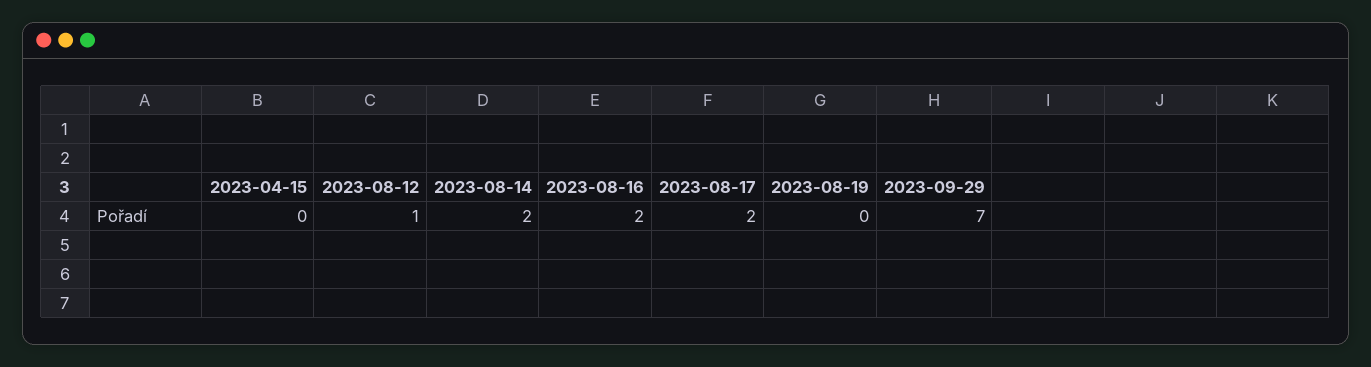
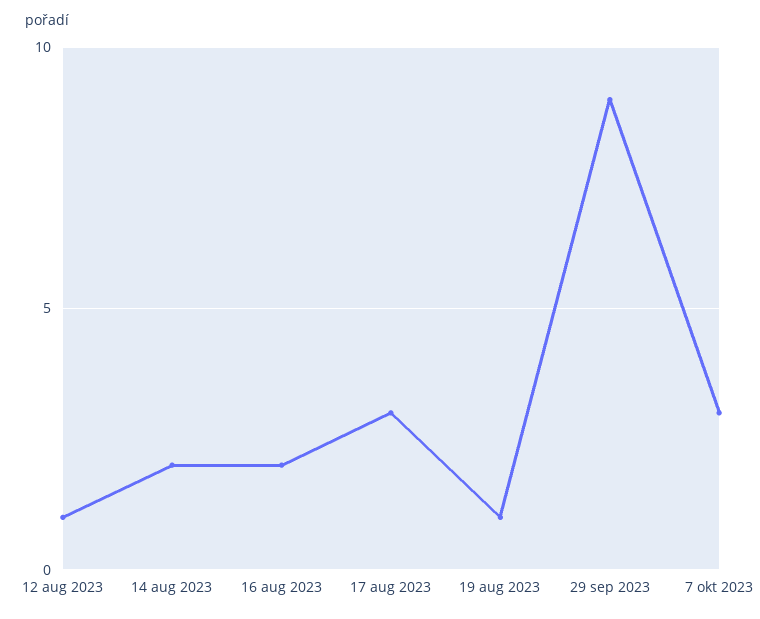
2023-04-15: 0 -> none
2023-08-17: 2 -> 3
2023-08-19: 0 -> 1
2023-09-29: 7 -> 9
7 okt 2023: none -> 3

